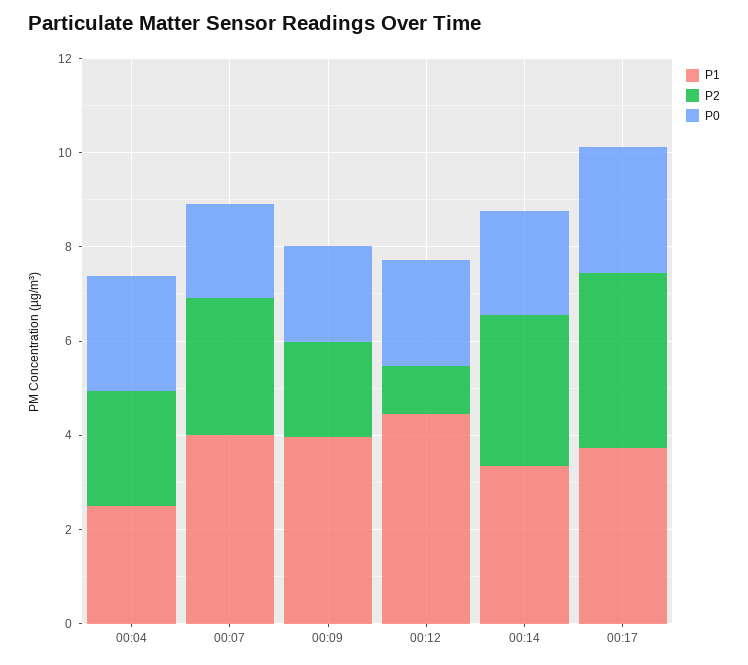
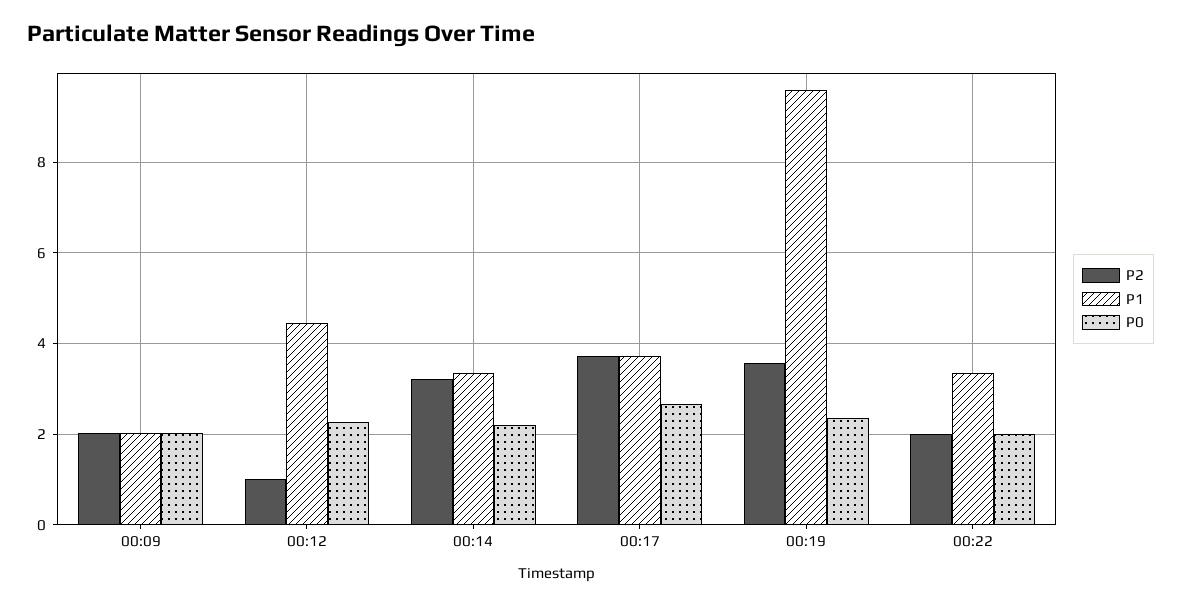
P1, 00:04: 2.5 -> none
P2, 00:04: 2.5 -> none
P0, 00:04: 2.5 -> none
P1, 00:07: 4 -> none
P2, 00:07: 3 -> none
P0, 00:07: 2 -> none
P1, 00:09: 4 -> 2
P2, 00:19: none -> 3.6
P1, 00:19: none -> 9.6
P0, 00:19: none -> 2.4
P2, 00:22: none -> 2
P1, 00:22: none -> 3.4
P0, 00:22: none -> 2

